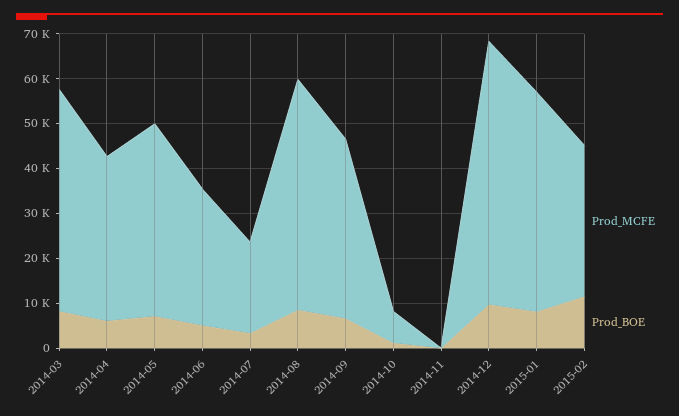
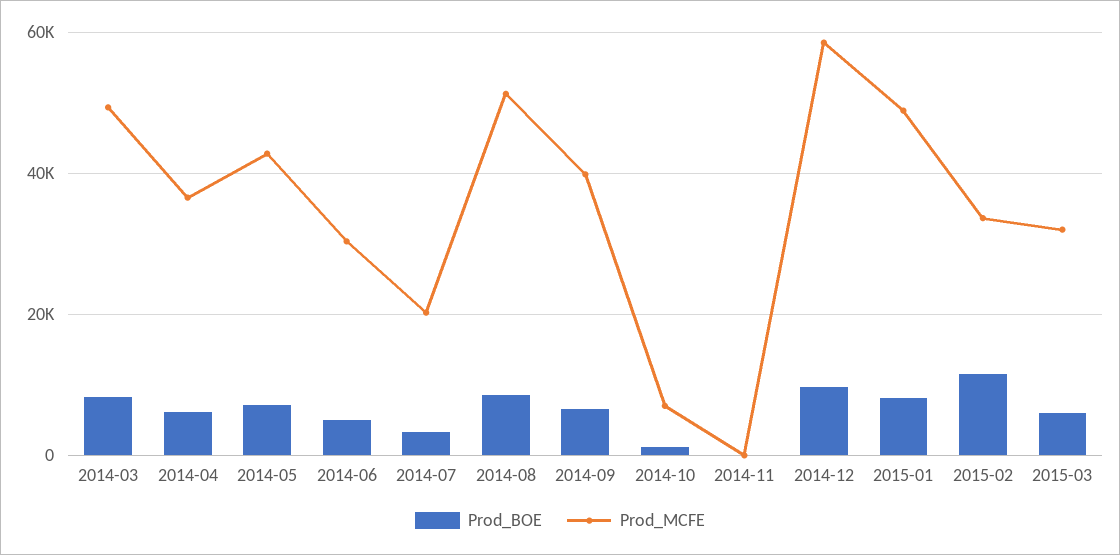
Prod_BOE, 2015-03: none -> 6000
Prod_MCFE, 2015-03: none -> 32000

